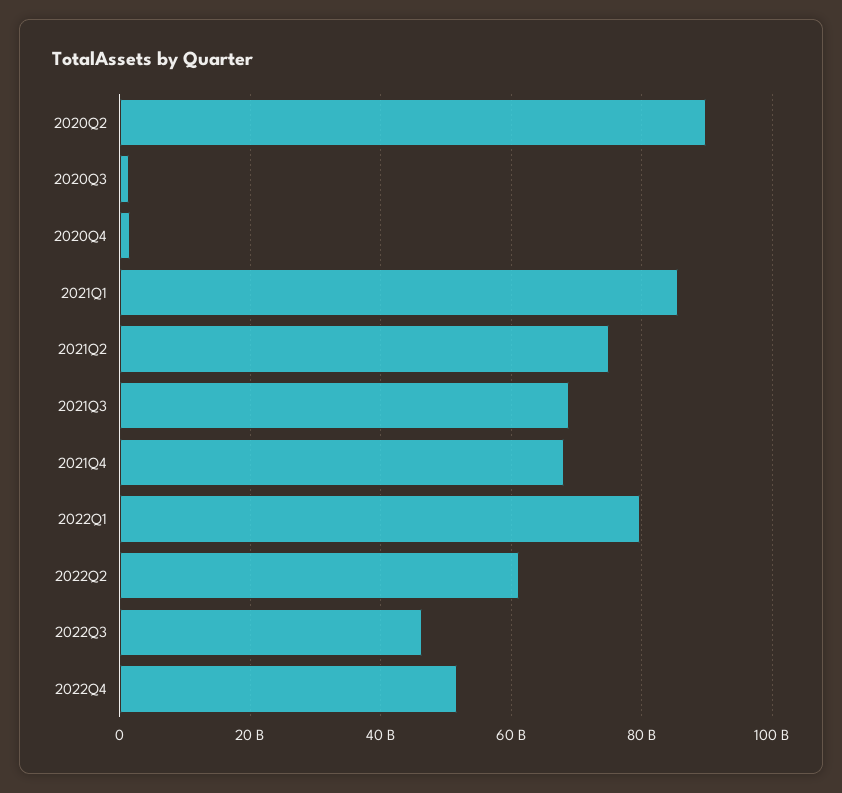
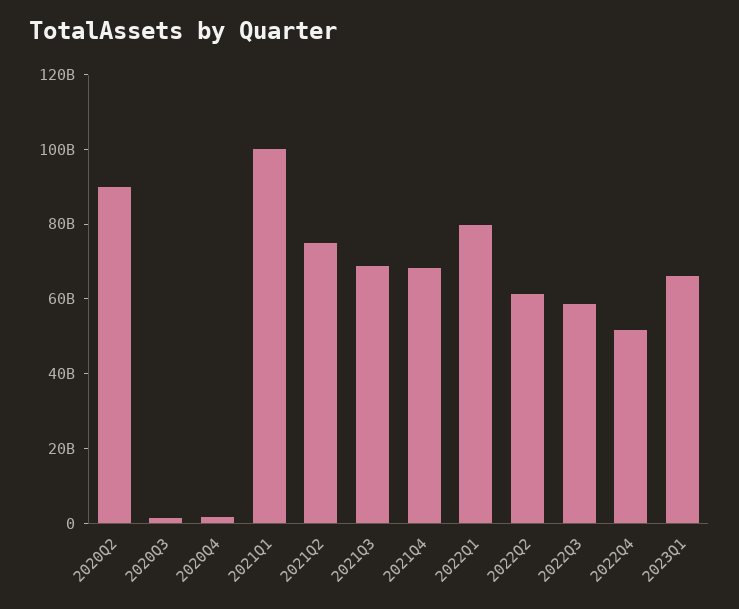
2021Q1: 86000000000 -> 100000000000
2022Q3: 46000000000 -> 60000000000
2023Q1: none -> 65000000000

